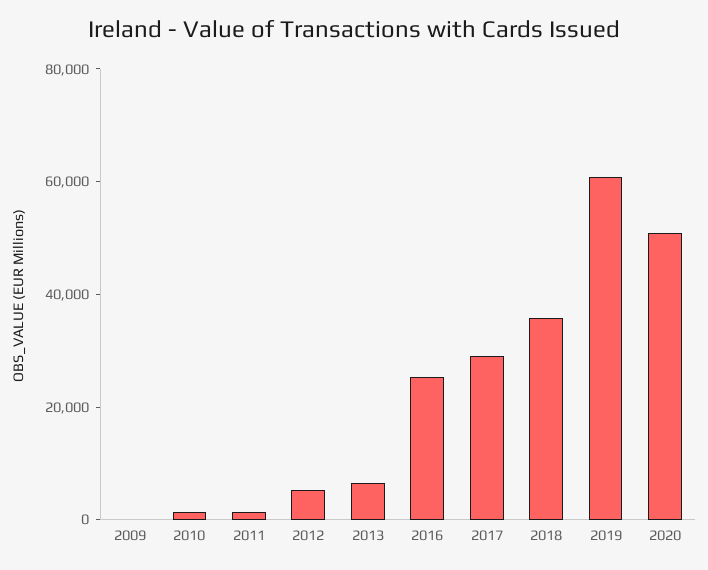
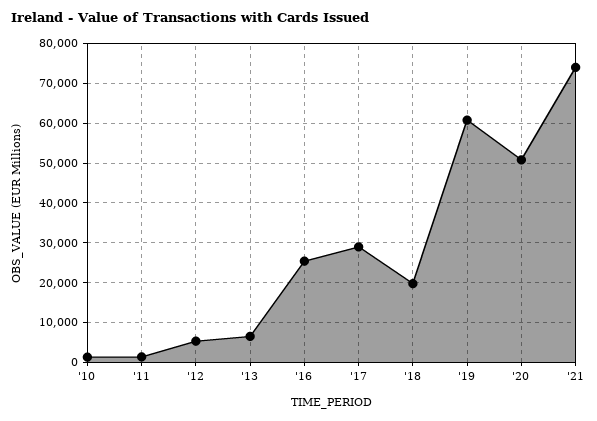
2009: 0 -> none
2018: 35000 -> 20000
'21: none -> 74000

